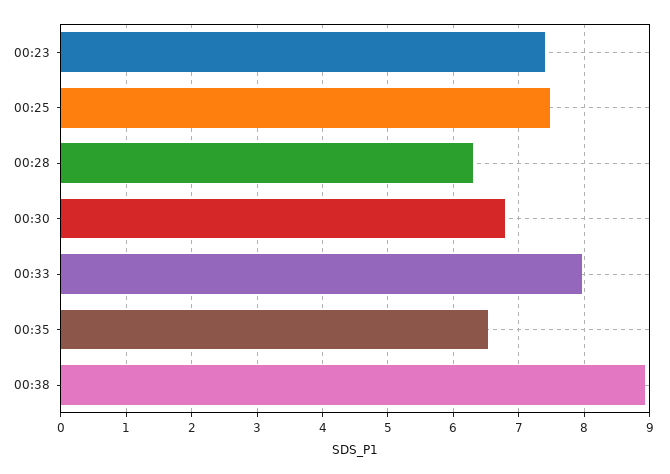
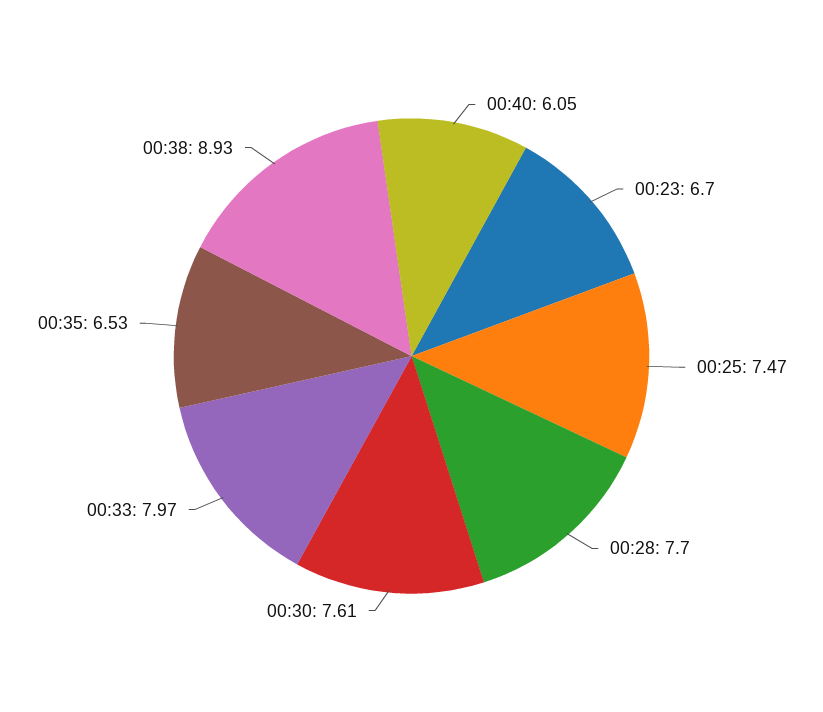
00:23: 7.4 -> 6.7
00:28: 6.3 -> 7.7
00:30: 6.8 -> 7.61
00:40: none -> 6.05

